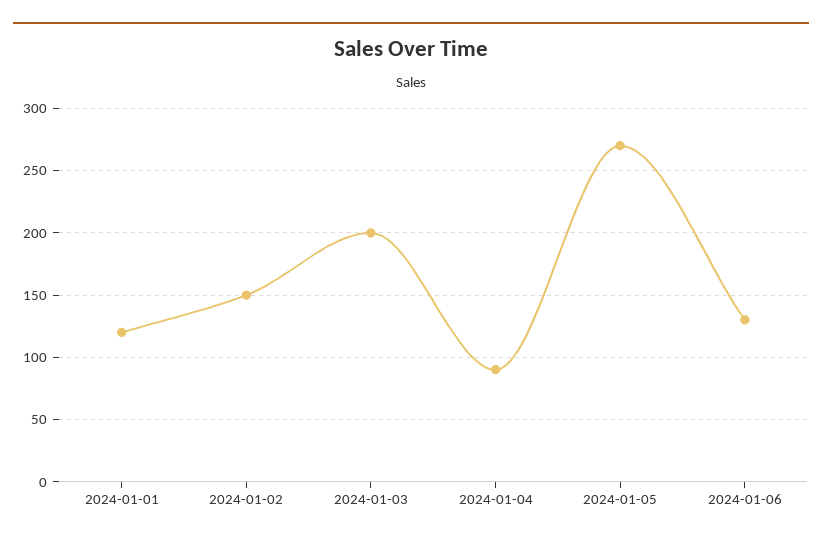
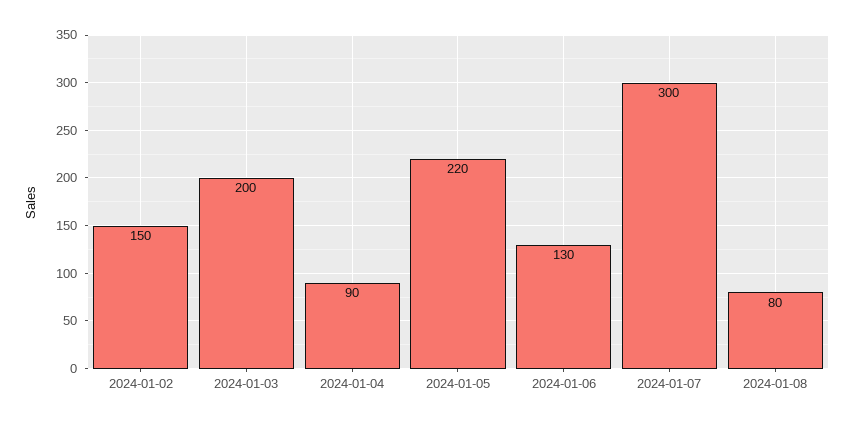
2024-01-01: 120 -> none
2024-01-05: 270 -> 220
2024-01-07: none -> 300
2024-01-08: none -> 80

